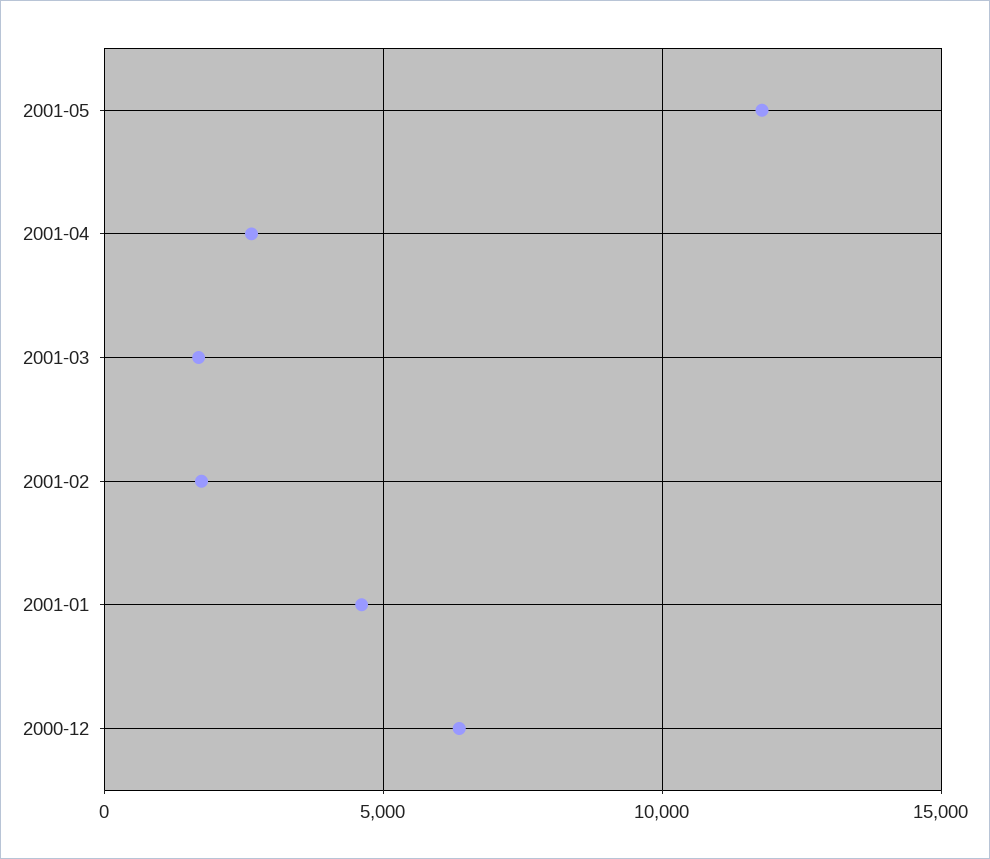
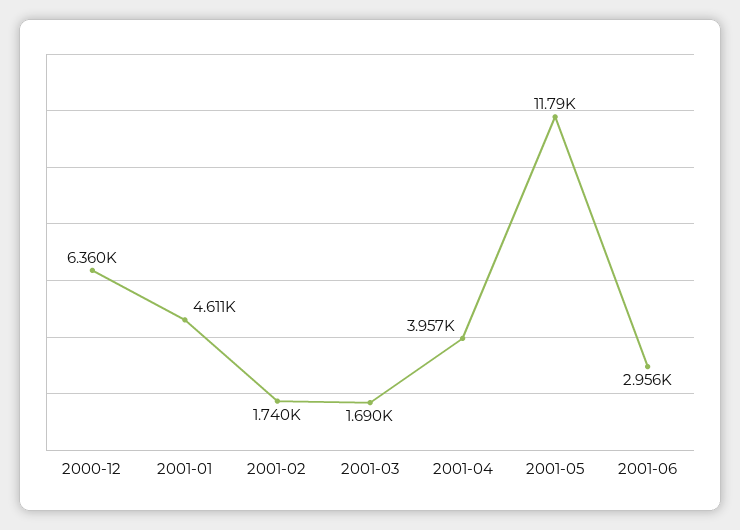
2001-04: 2500 -> 3957
2001-06: none -> 2956

